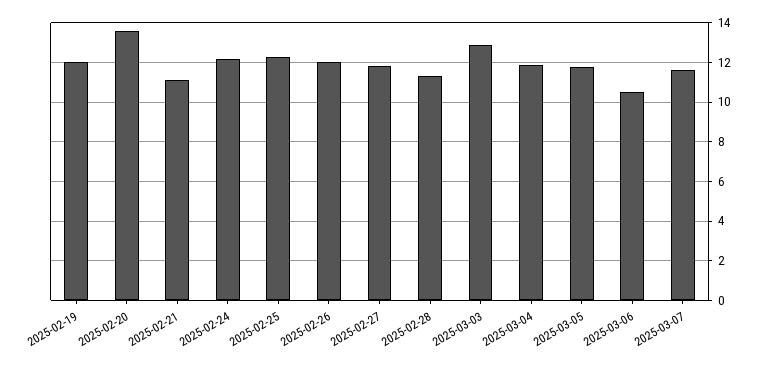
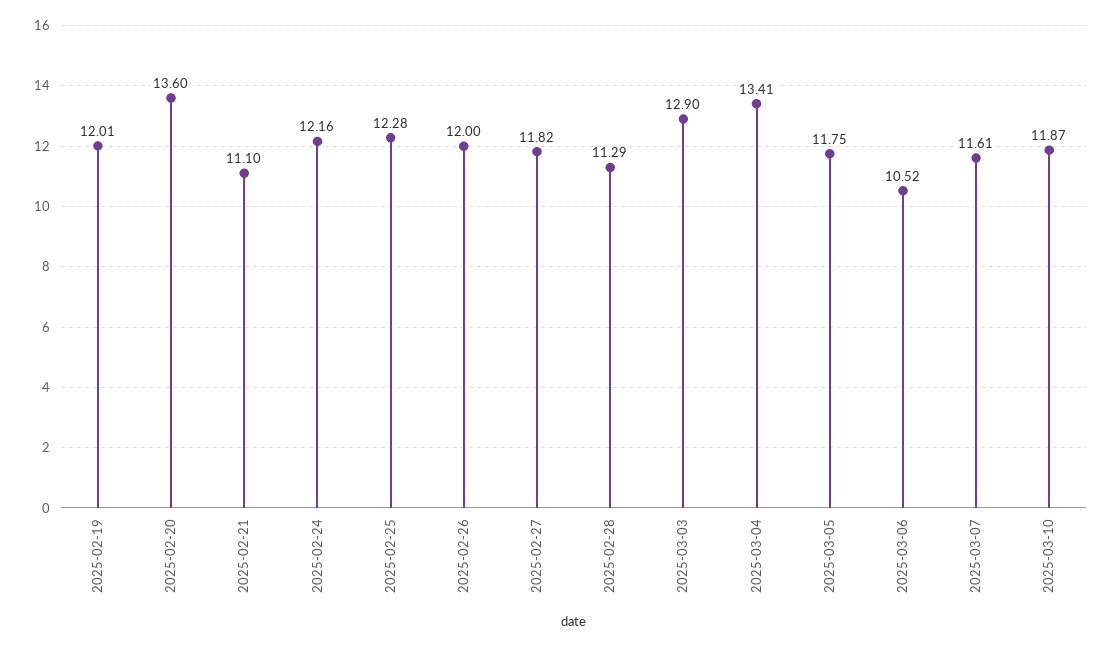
2025-03-04: 12 -> 13.41
2025-03-10: none -> 11.87

